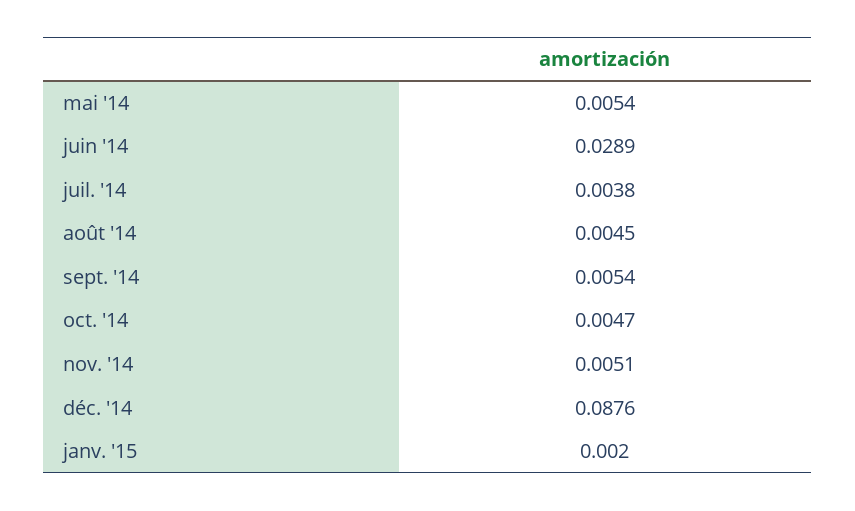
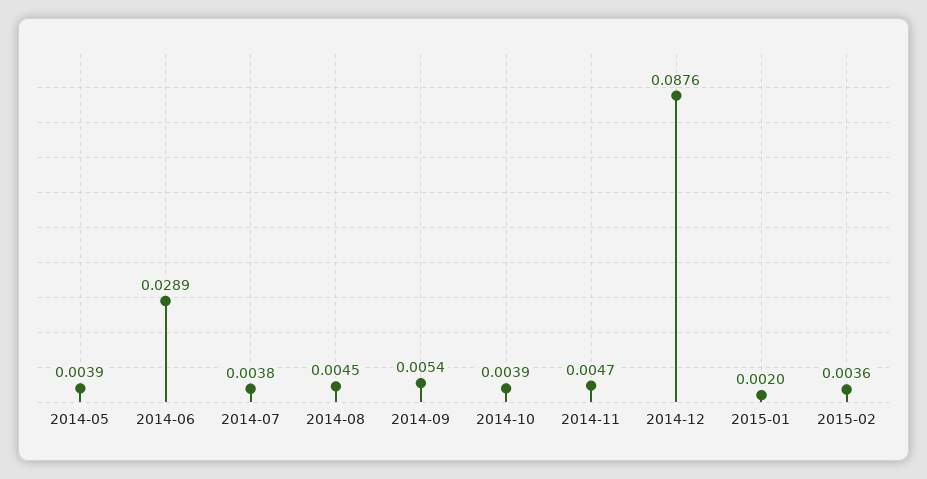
mai '14: 0.0054 -> 0.0039
oct. '14: 0.0047 -> 0.0039
nov. '14: 0.0051 -> 0.0047
2015-02: none -> 0.0036

